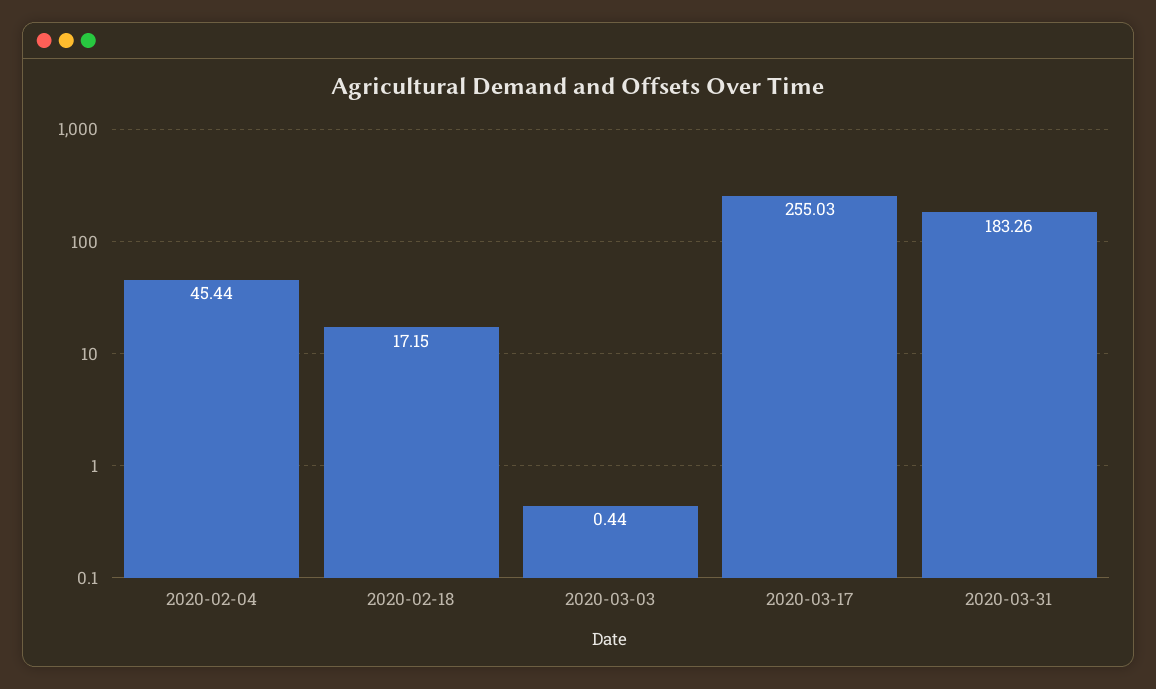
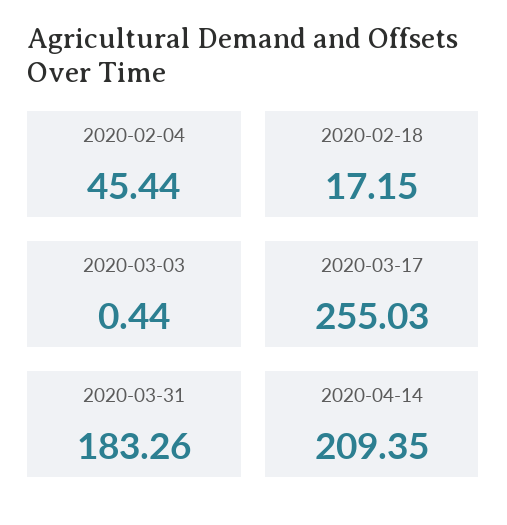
2020-04-14: none -> 209.35

